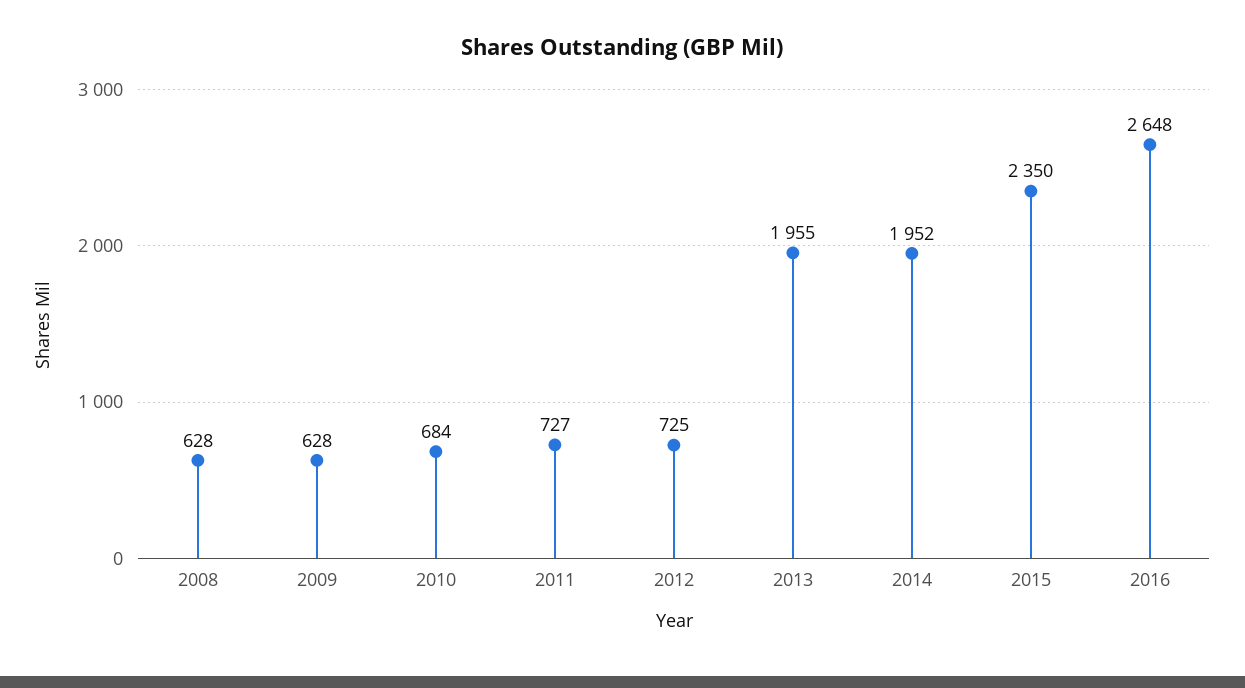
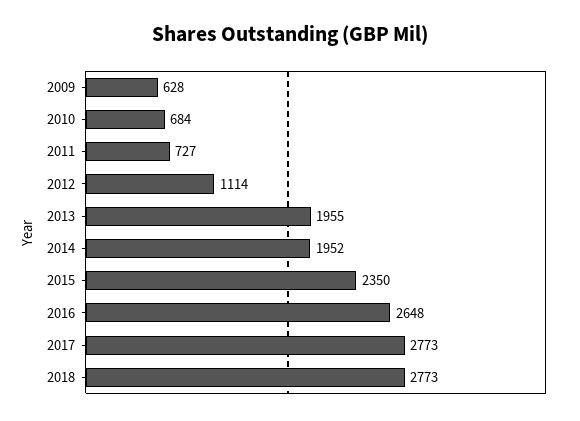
2008: 628 -> none
2012: 725 -> 1114
2017: none -> 2773
2018: none -> 2773

